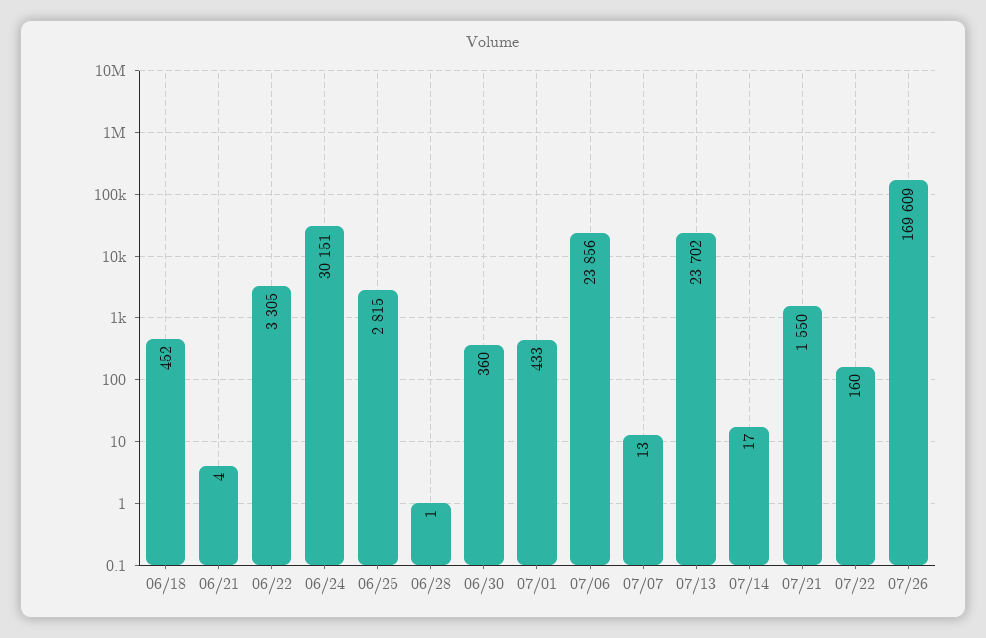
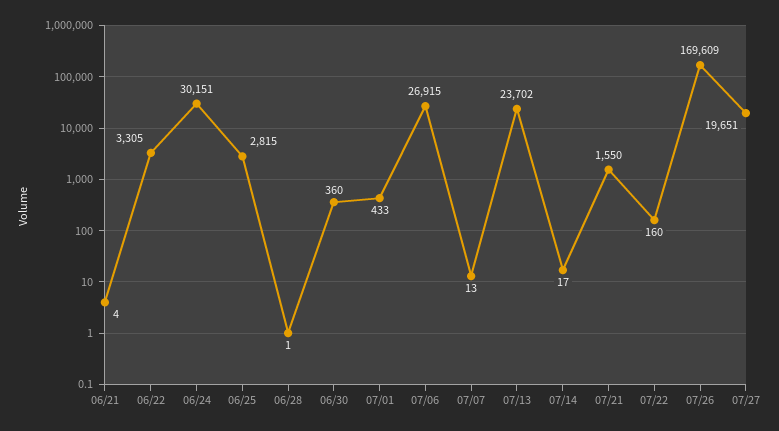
06/18: 452 -> none
07/06: 23856 -> 26915
07/27: none -> 19651

